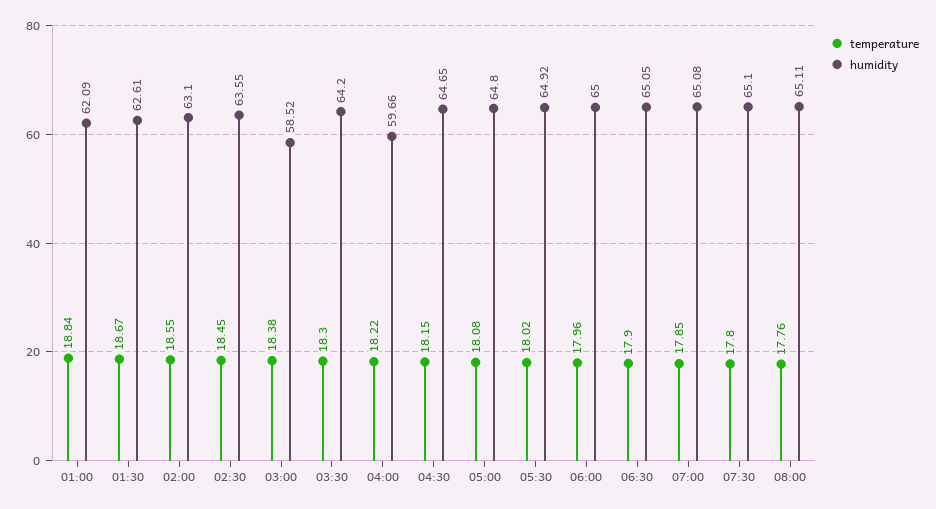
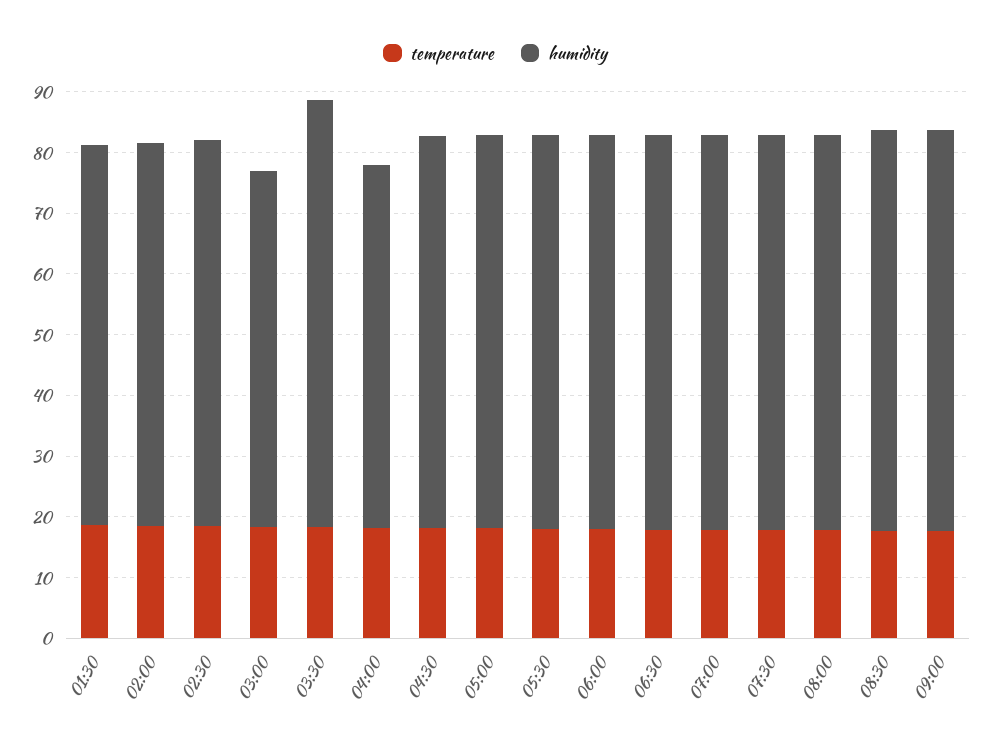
temperature, 01:00: 18.84 -> none
humidity, 01:00: 62.09 -> none
humidity, 03:30: 64.2 -> 70
temperature, 08:30: none -> 18
humidity, 08:30: none -> 66
temperature, 09:00: none -> 18
humidity, 09:00: none -> 66

